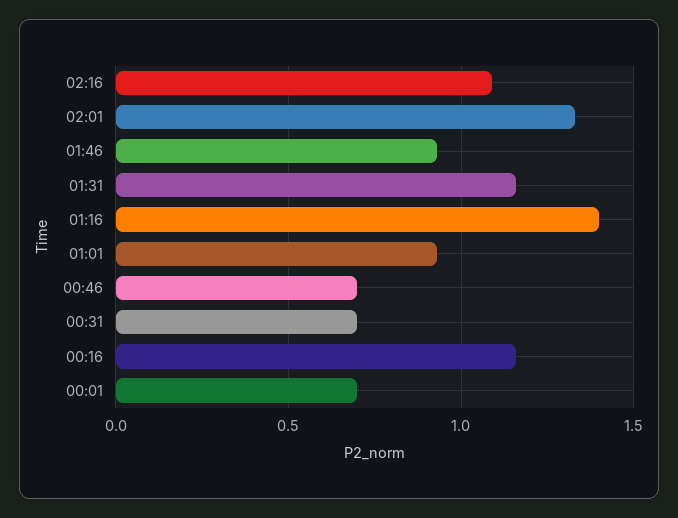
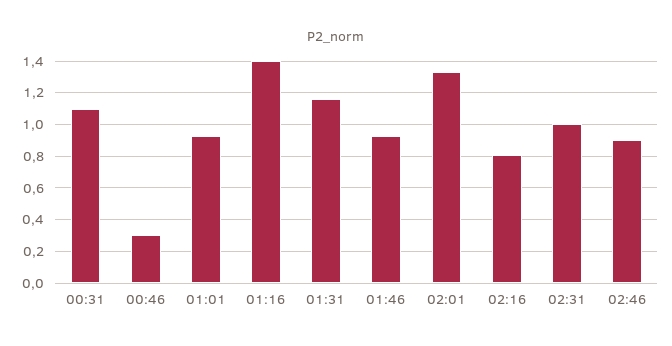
02:16: 1.1 -> 0.8
00:46: 0.7 -> 0.3
00:31: 0.7 -> 1.1
00:16: 1.15 -> none
00:01: 0.7 -> none
02:31: none -> 1
02:46: none -> 0.9

